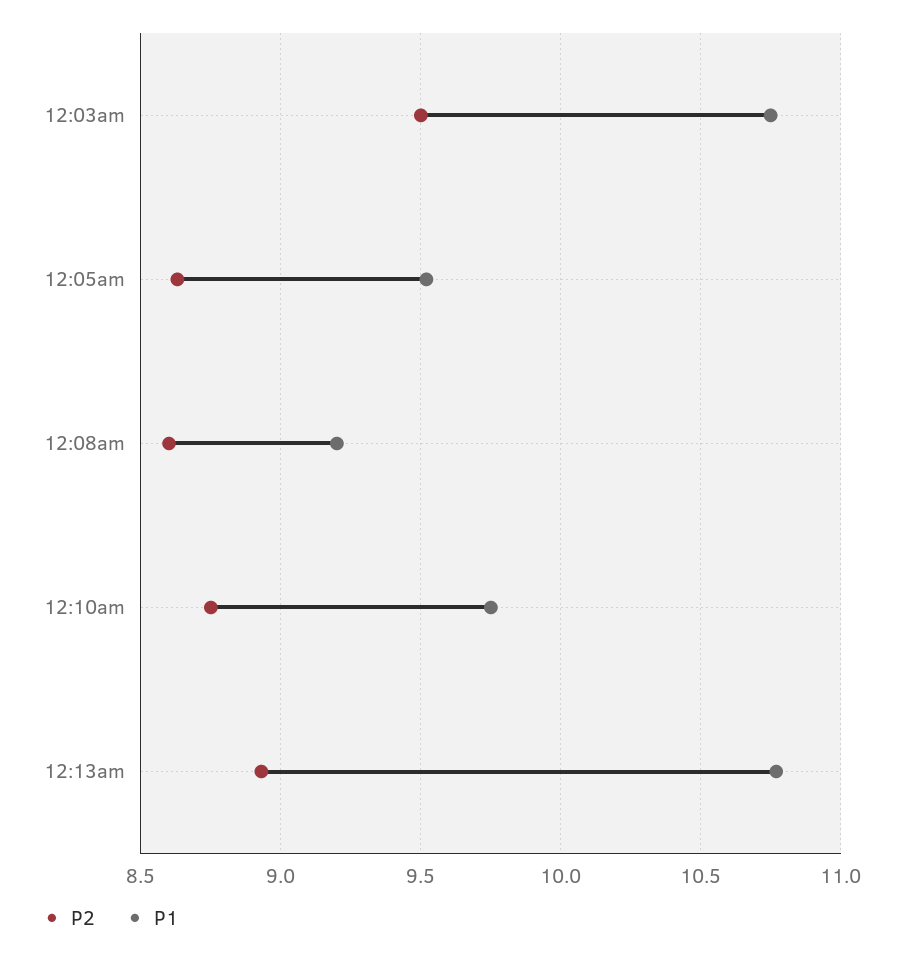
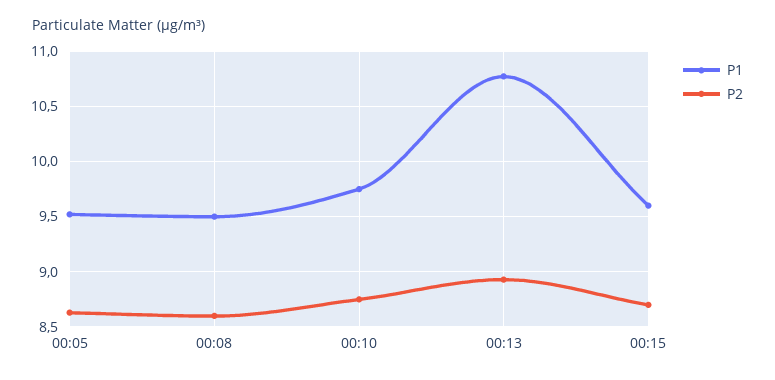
P2, 12:03am: 9.5 -> none
P1, 12:03am: 10.75 -> none
P1, 12:08am: 9.2 -> 9.5
P1, 00:15: none -> 9.6
P2, 00:15: none -> 8.7

